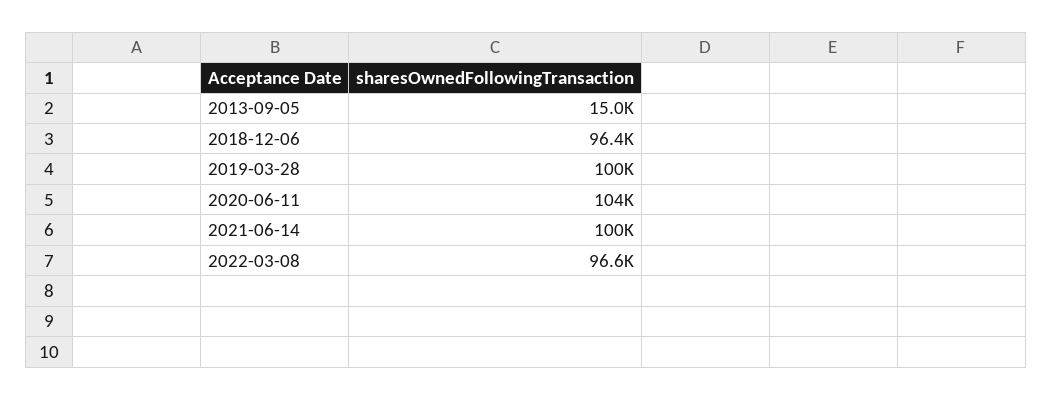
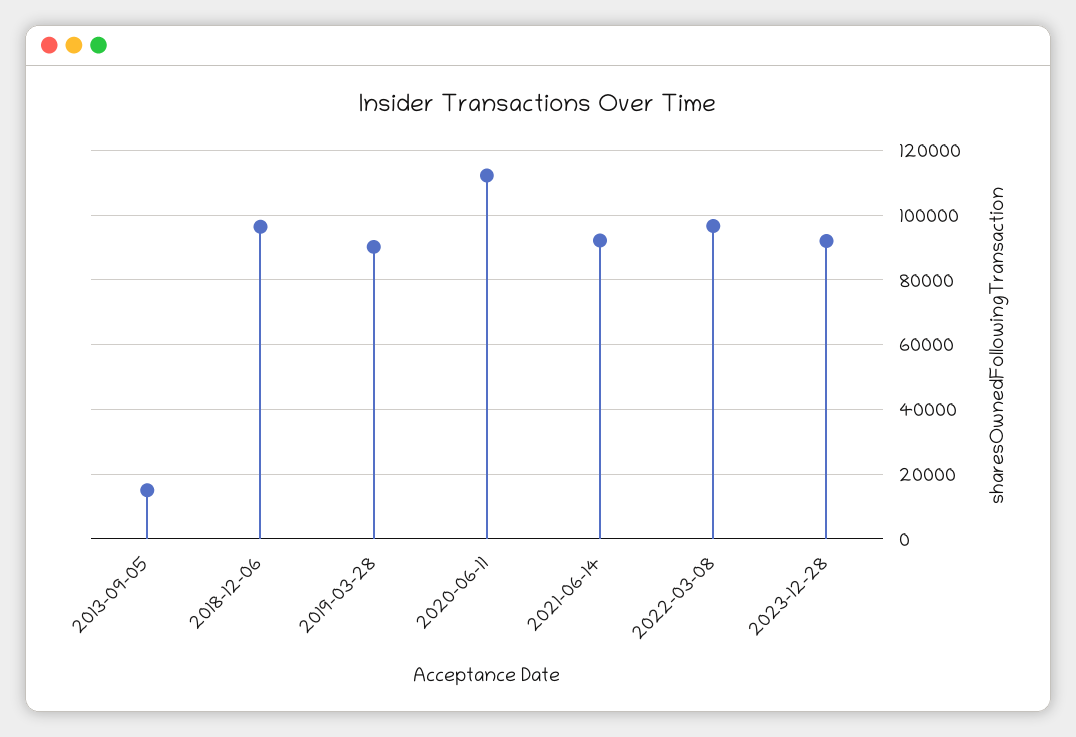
2019-03-28: 100000 -> 90000
2020-06-11: 104000 -> 112000
2021-06-14: 100000 -> 92000
2023-12-28: none -> 92000

